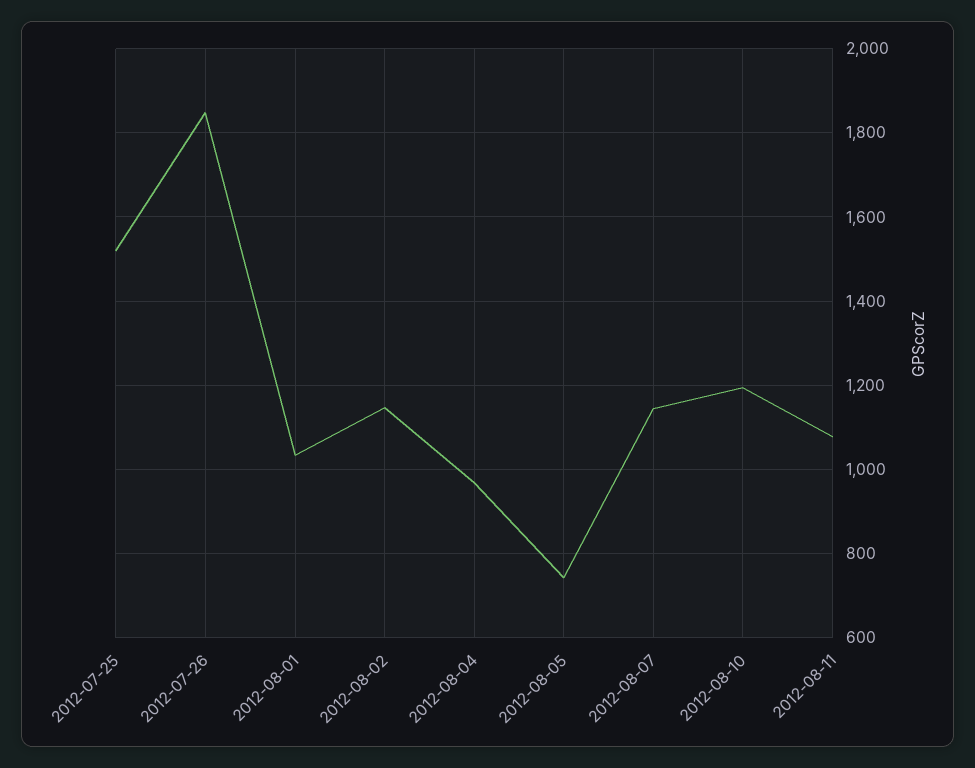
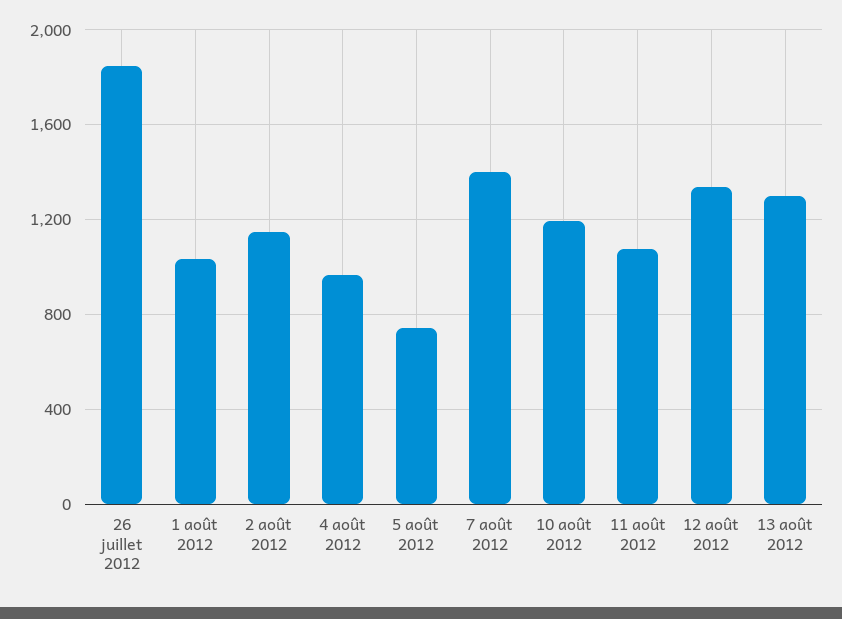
2012-07-25: 1520 -> none
2012-08-07: 1140 -> 1400
12 août 2012: none -> 1350
13 août 2012: none -> 1300

